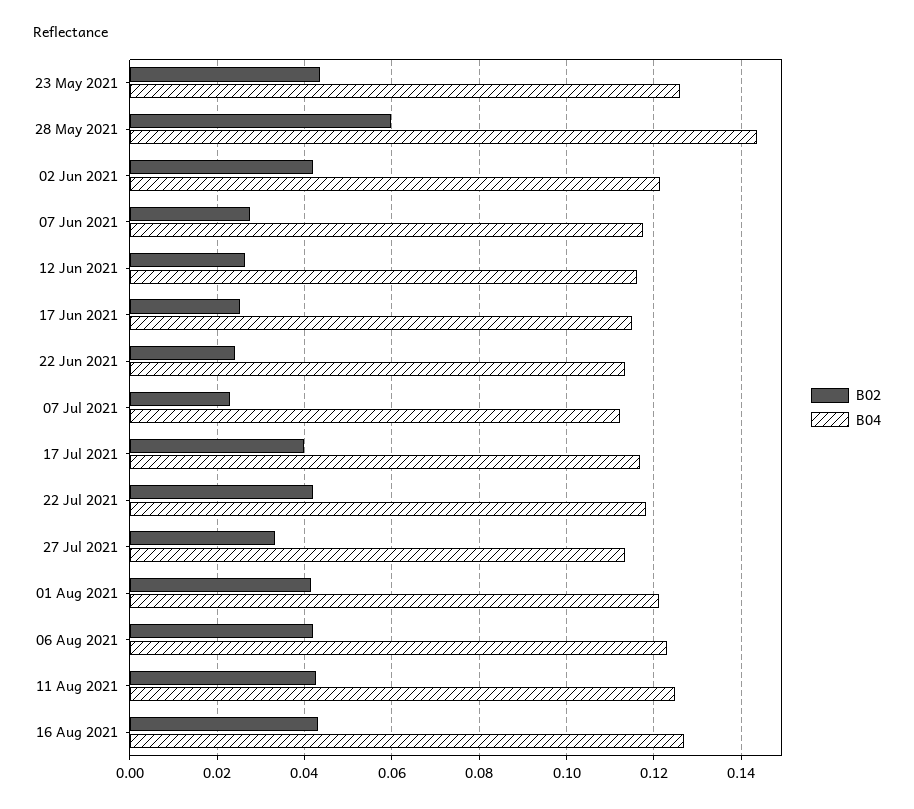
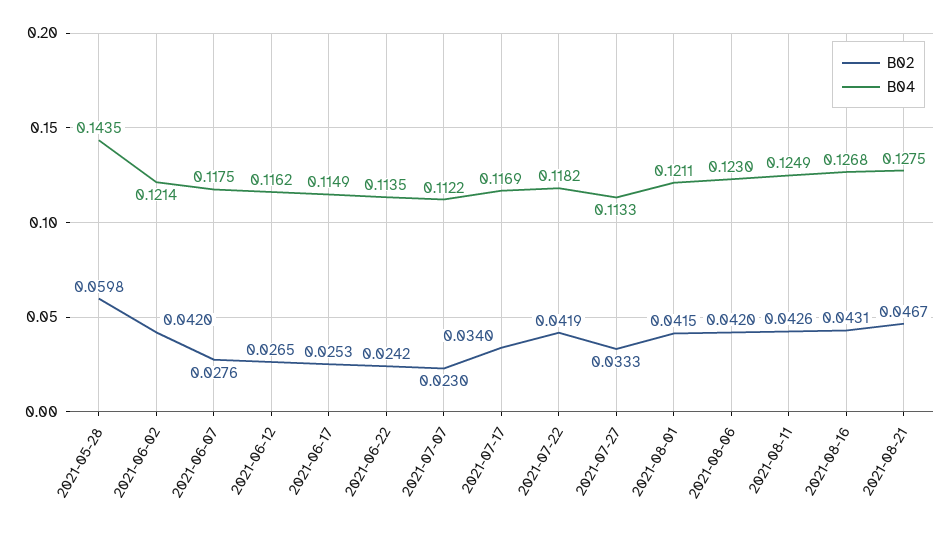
B02, 23 May 2021: 0.044 -> none
B04, 23 May 2021: 0.126 -> none
B02, 17 Jul 2021: 0.04 -> 0.034
B02, 2021-08-21: none -> 0.0467
B04, 2021-08-21: none -> 0.1275

